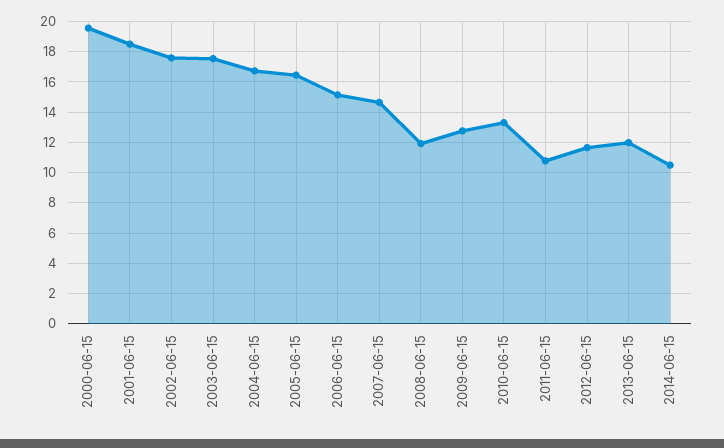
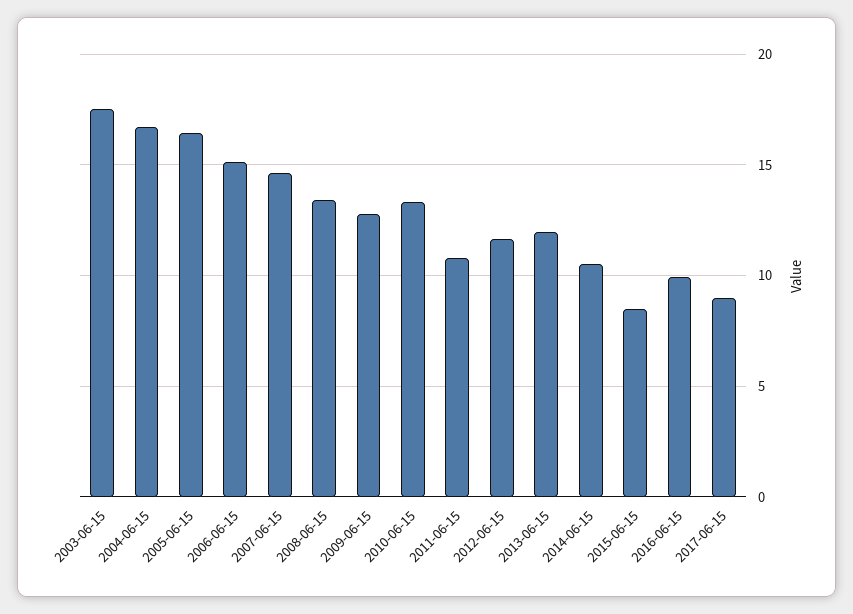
2000-06-15: 19.5 -> none
2001-06-15: 18.5 -> none
2002-06-15: 17.5 -> none
2008-06-15: 12 -> 13.5
2015-06-15: none -> 8.5
2016-06-15: none -> 10
2017-06-15: none -> 9

